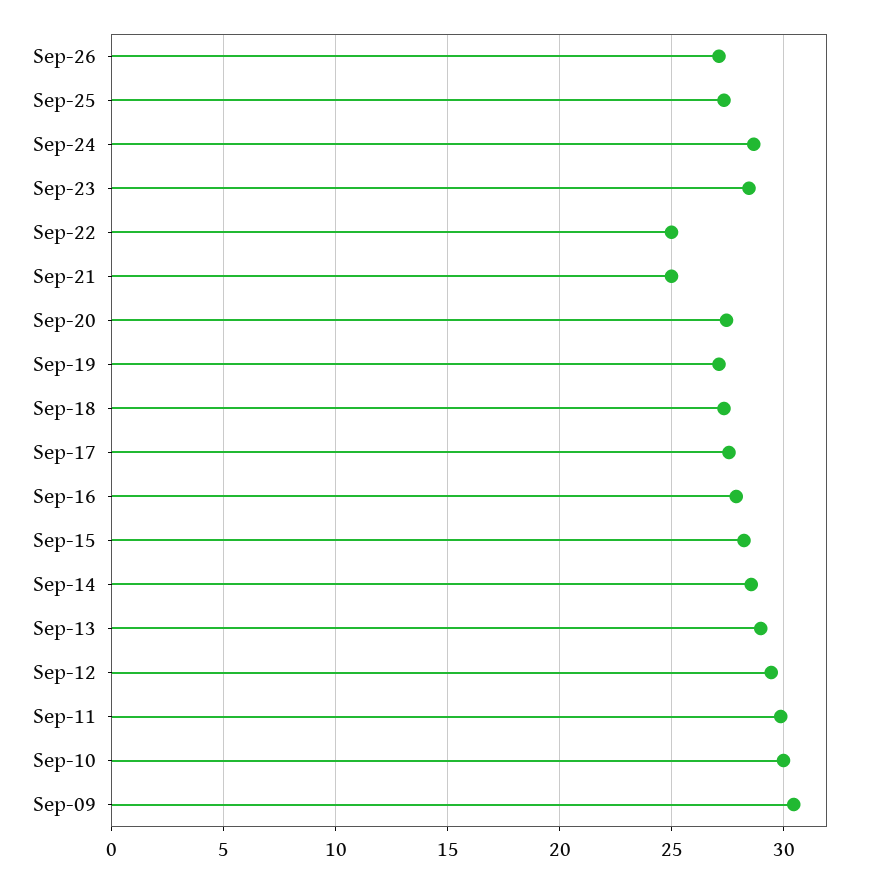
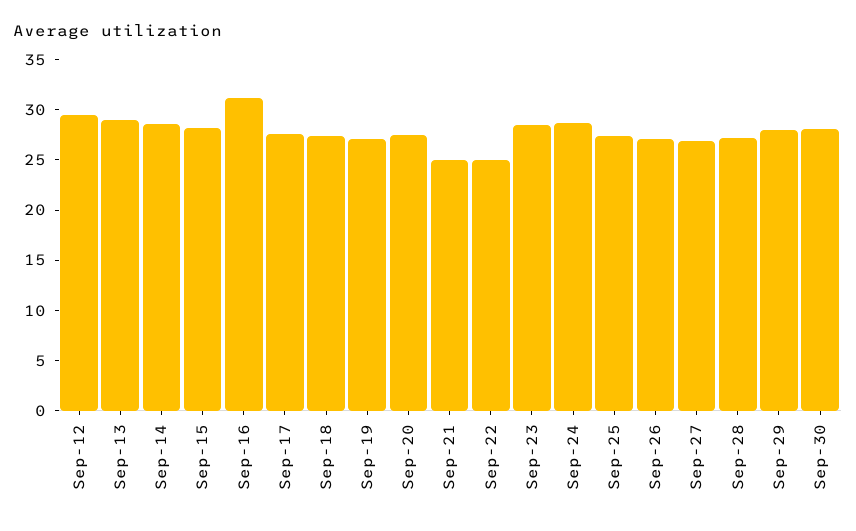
Sep-16: 28 -> 31
Sep-11: 30 -> none
Sep-10: 30 -> none
Sep-09: 30.5 -> none
Sep-27: none -> 27
Sep-28: none -> 27
Sep-29: none -> 28
Sep-30: none -> 28

